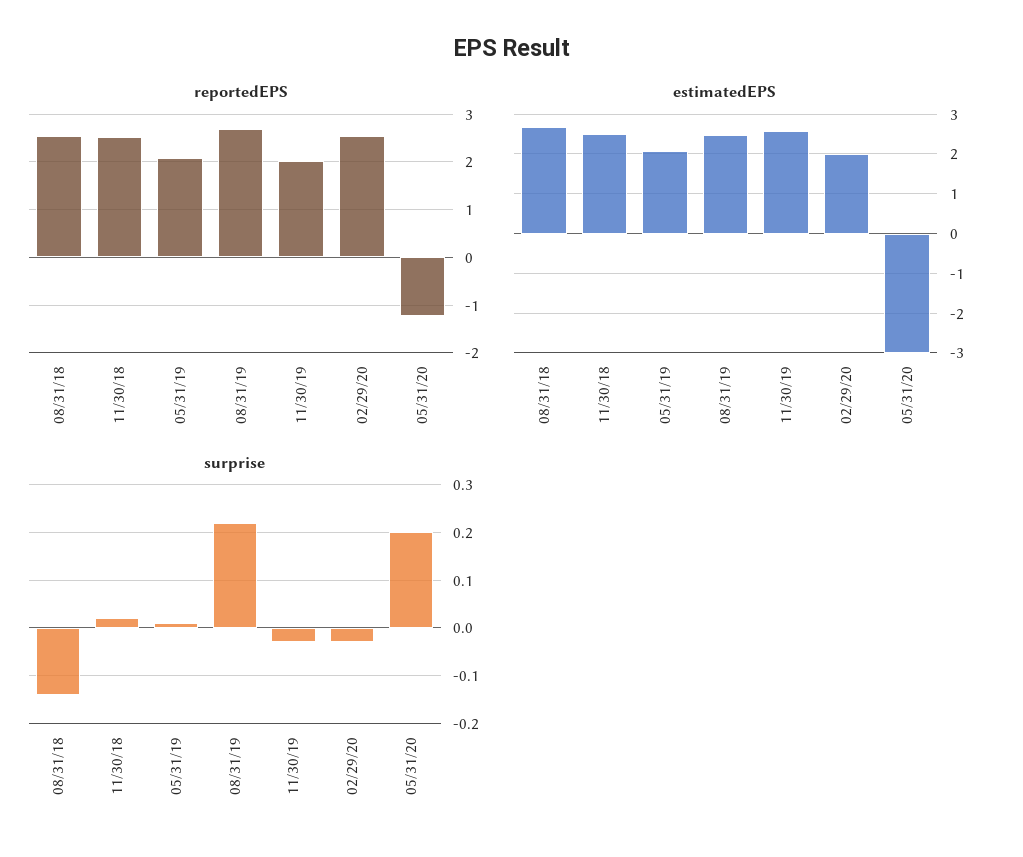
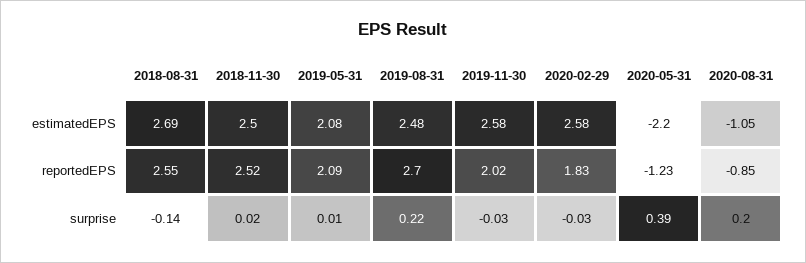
reportedEPS, 02/29/20: 2.6 -> 1.83
estimatedEPS, 02/29/20: 2 -> 2.58
estimatedEPS, 05/31/20: -3 -> -2.2
surprise, 05/31/20: 0.2 -> 0.39
estimatedEPS, 2020-08-31: none -> -1.05
reportedEPS, 2020-08-31: none -> -0.85
surprise, 2020-08-31: none -> 0.2

